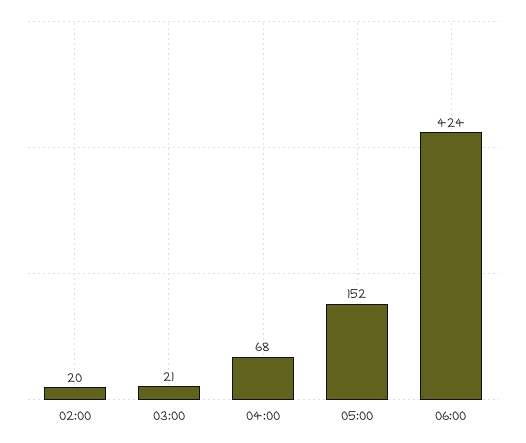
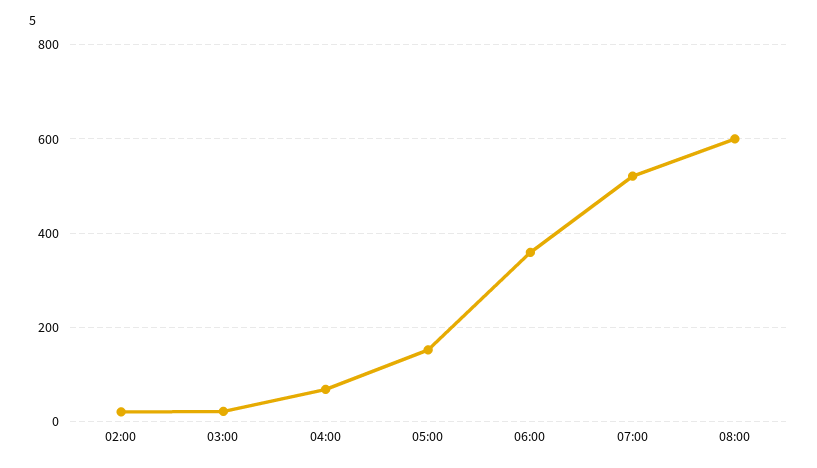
06:00: 424 -> 360
07:00: none -> 520
08:00: none -> 600

